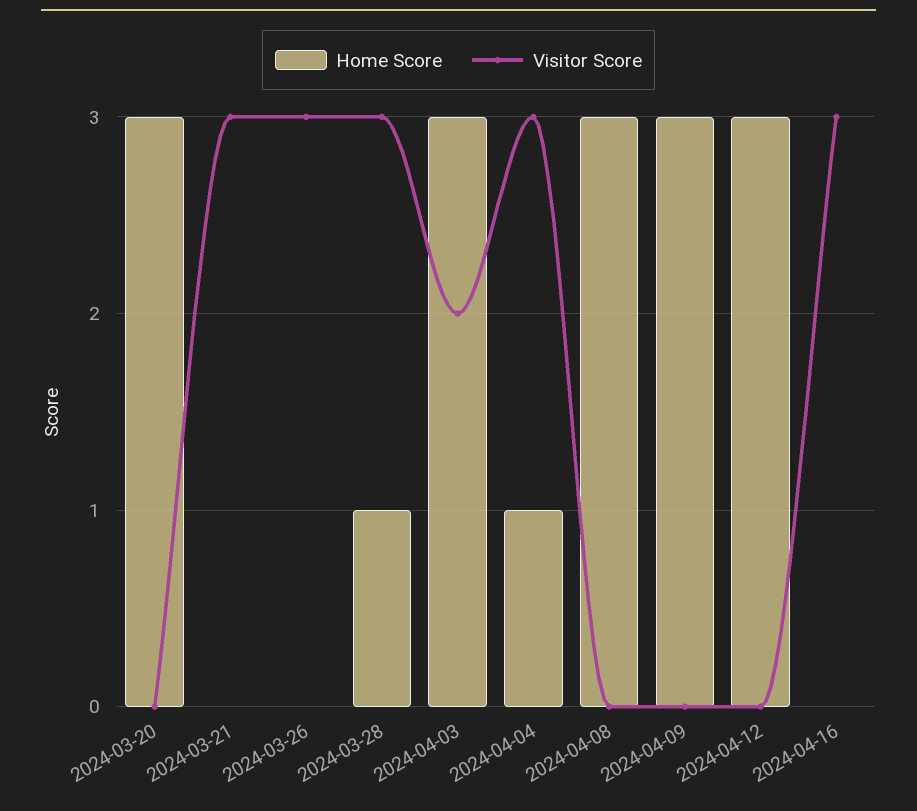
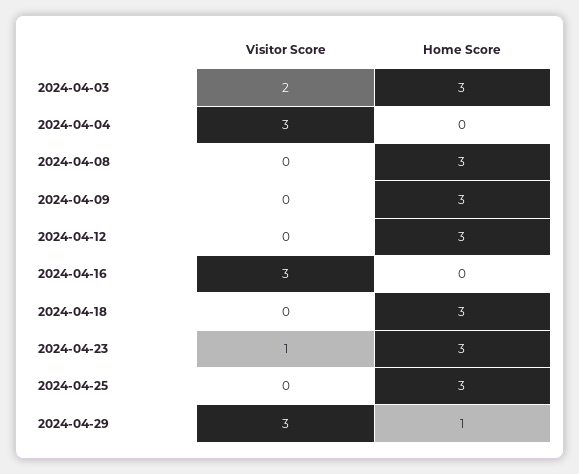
Home Score, 2024-03-20: 3 -> none
Visitor Score, 2024-03-20: 0 -> none
Home Score, 2024-03-21: 0 -> none
Visitor Score, 2024-03-21: 3 -> none
Home Score, 2024-03-26: 0 -> none
Visitor Score, 2024-03-26: 3 -> none
Home Score, 2024-03-28: 1 -> none
Visitor Score, 2024-03-28: 3 -> none
Home Score, 2024-04-04: 1 -> 0
Visitor Score, 2024-04-18: none -> 0
Home Score, 2024-04-18: none -> 3
Visitor Score, 2024-04-23: none -> 1
Home Score, 2024-04-23: none -> 3
Visitor Score, 2024-04-25: none -> 0
Home Score, 2024-04-25: none -> 3
Visitor Score, 2024-04-29: none -> 3
Home Score, 2024-04-29: none -> 1

